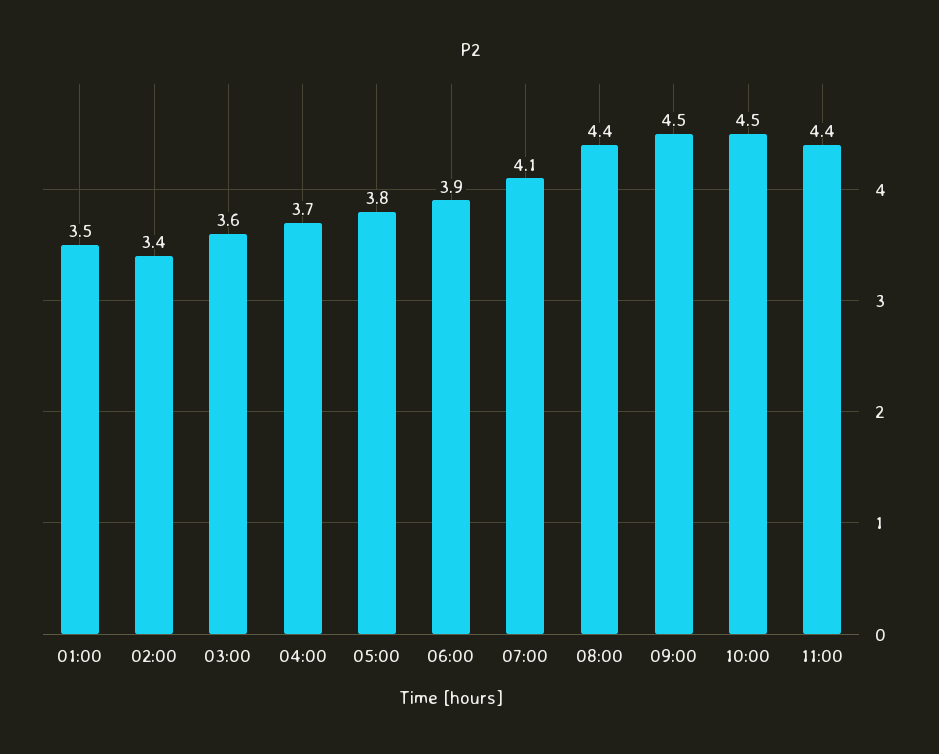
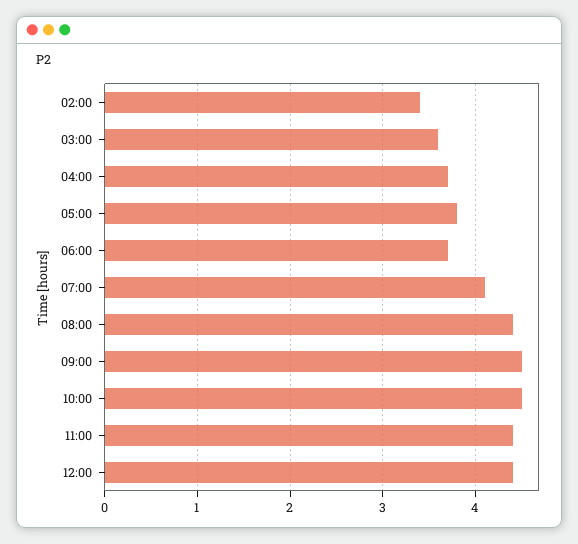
01:00: 3.5 -> none
06:00: 3.9 -> 3.7
12:00: none -> 4.4

